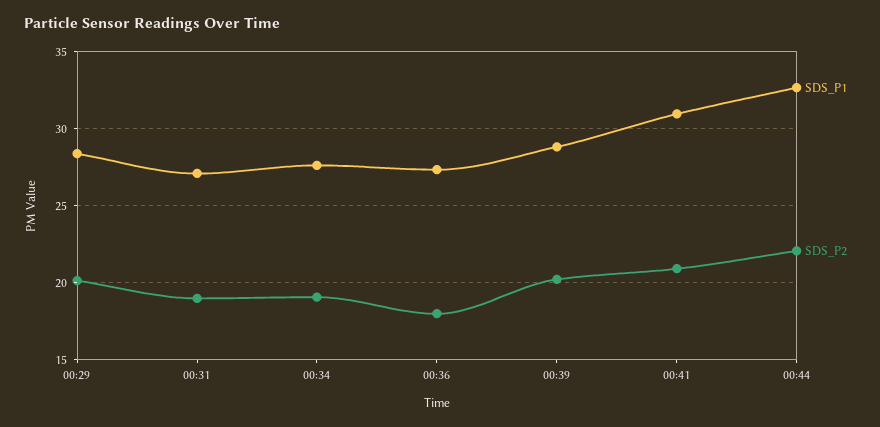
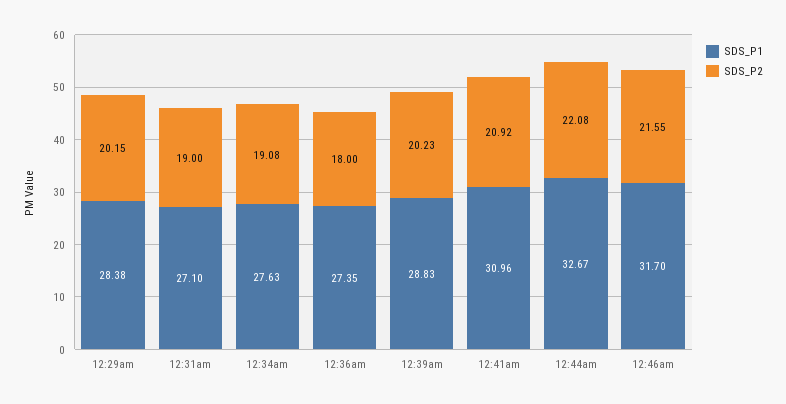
SDS_P1, 12:46am: none -> 31.7
SDS_P2, 12:46am: none -> 21.55

